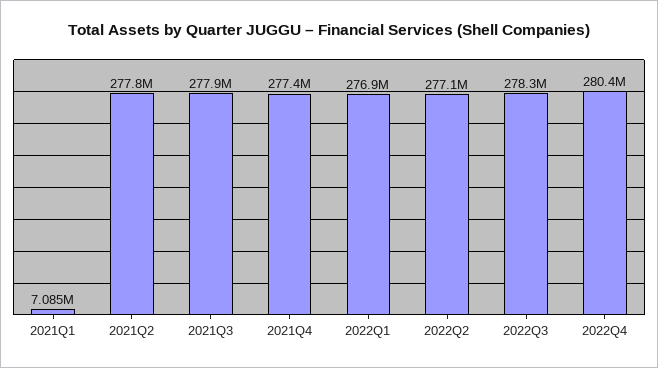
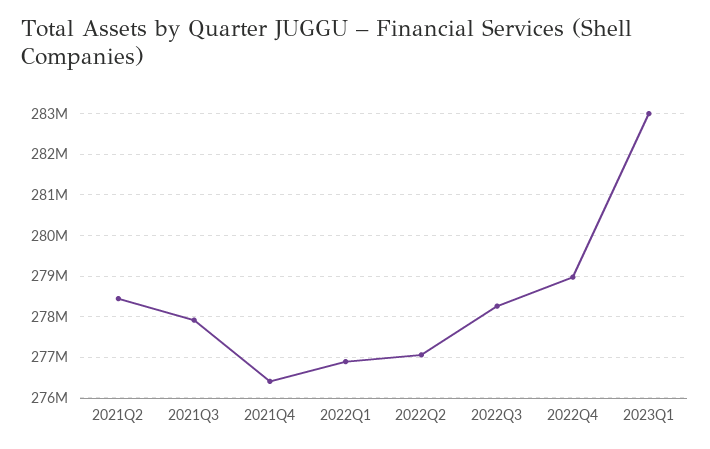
2021Q1: 7085000 -> none
2021Q2: 277800000 -> 278400000
2021Q4: 277400000 -> 276400000
2022Q4: 280400000 -> 279000000
2023Q1: none -> 283000000

